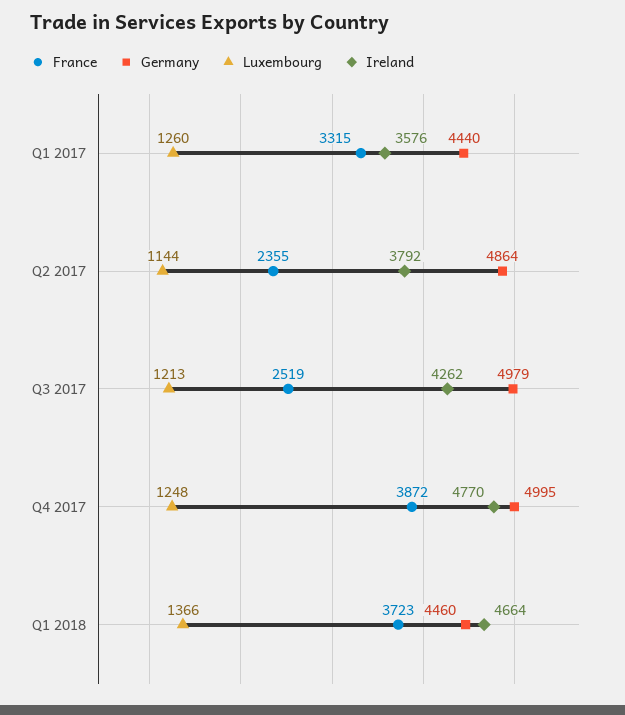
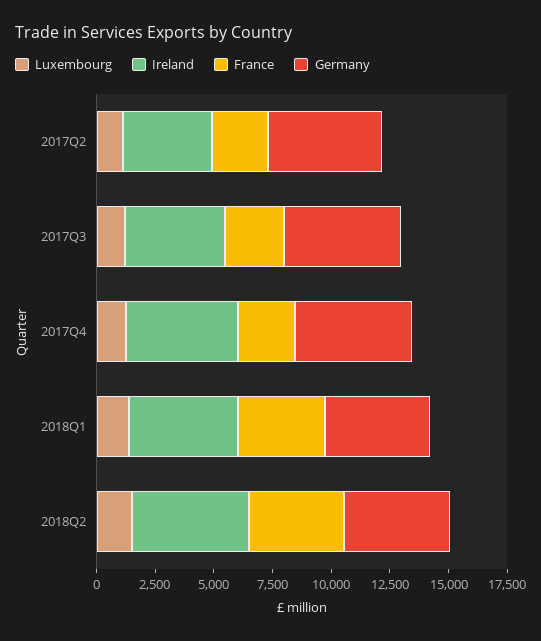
France, Q1 2017: 3315 -> none
Germany, Q1 2017: 4440 -> none
Luxembourg, Q1 2017: 1260 -> none
Ireland, Q1 2017: 3576 -> none
France, Q4 2017: 3872 -> 2500
Luxembourg, 2018Q2: none -> 1500
Ireland, 2018Q2: none -> 5000
France, 2018Q2: none -> 4000
Germany, 2018Q2: none -> 4500

